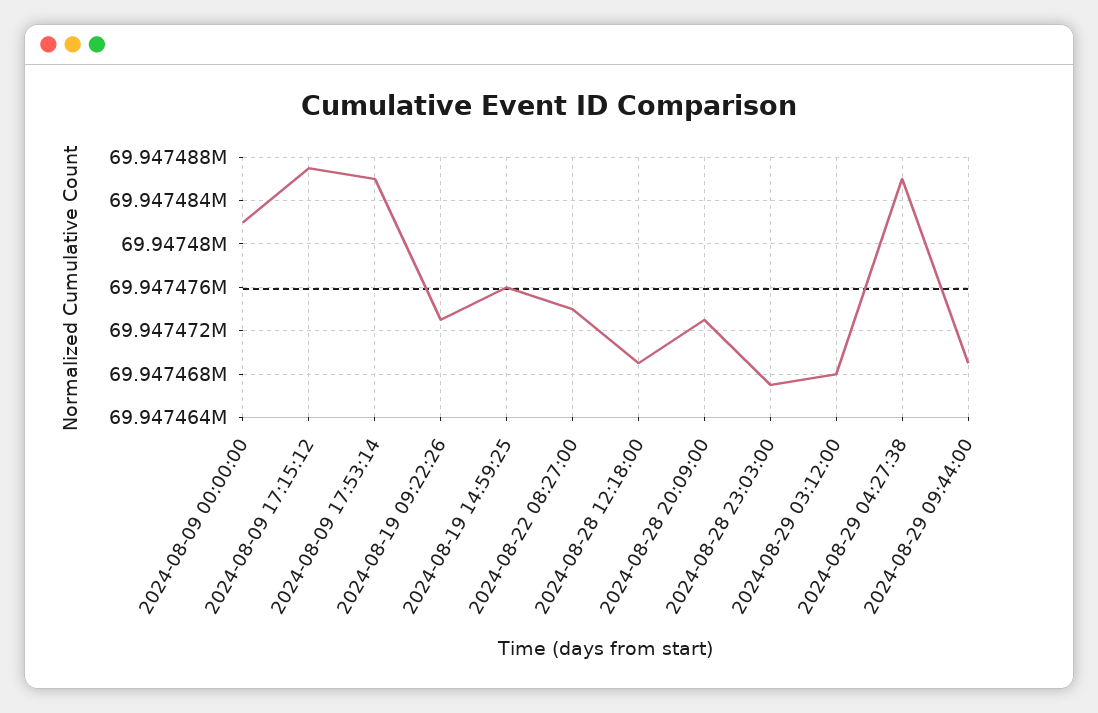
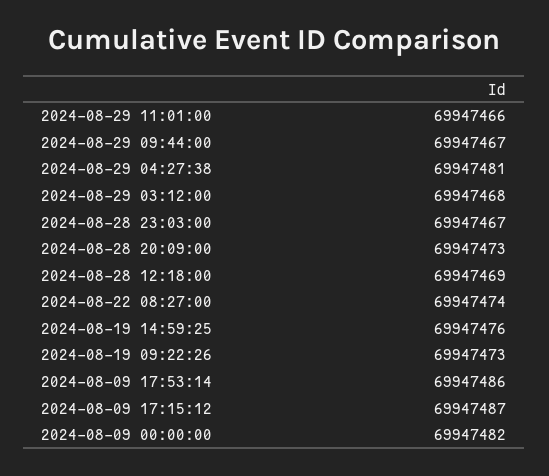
2024-08-29 04:27:38: 69947486 -> 69947481
2024-08-29 09:44:00: 69947469 -> 69947467
2024-08-29 11:01:00: none -> 69947466

